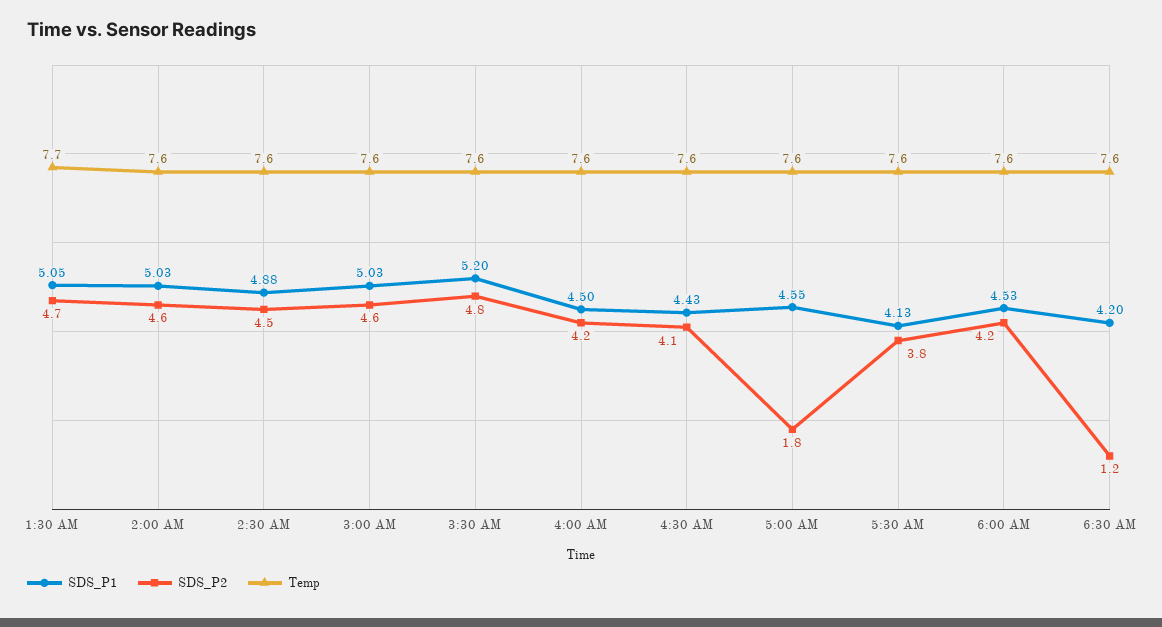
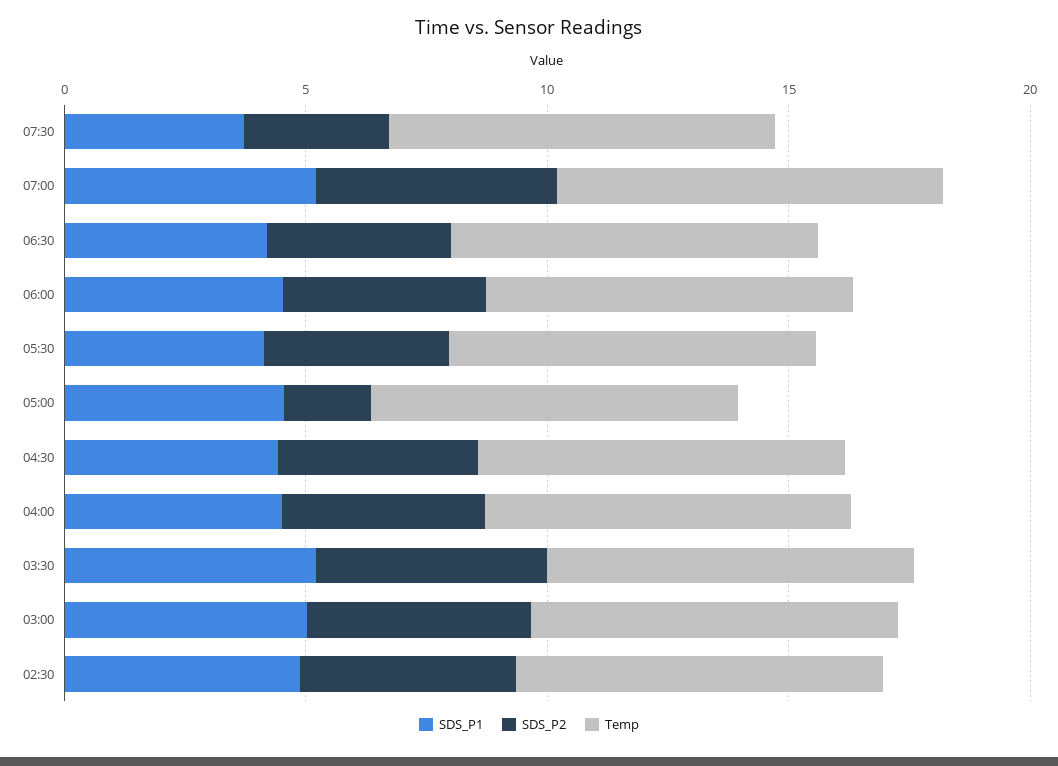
SDS_P1, 1:30 AM: 5.05 -> none
SDS_P2, 1:30 AM: 4.7 -> none
Temp, 1:30 AM: 7.7 -> none
SDS_P1, 2:00 AM: 5.03 -> none
SDS_P2, 2:00 AM: 4.6 -> none
Temp, 2:00 AM: 7.6 -> none
SDS_P2, 6:30 AM: 1.2 -> 4
SDS_P1, 07:30: none -> 4
SDS_P2, 07:30: none -> 3
Temp, 07:30: none -> 8
SDS_P1, 07:00: none -> 5
SDS_P2, 07:00: none -> 5
Temp, 07:00: none -> 8

